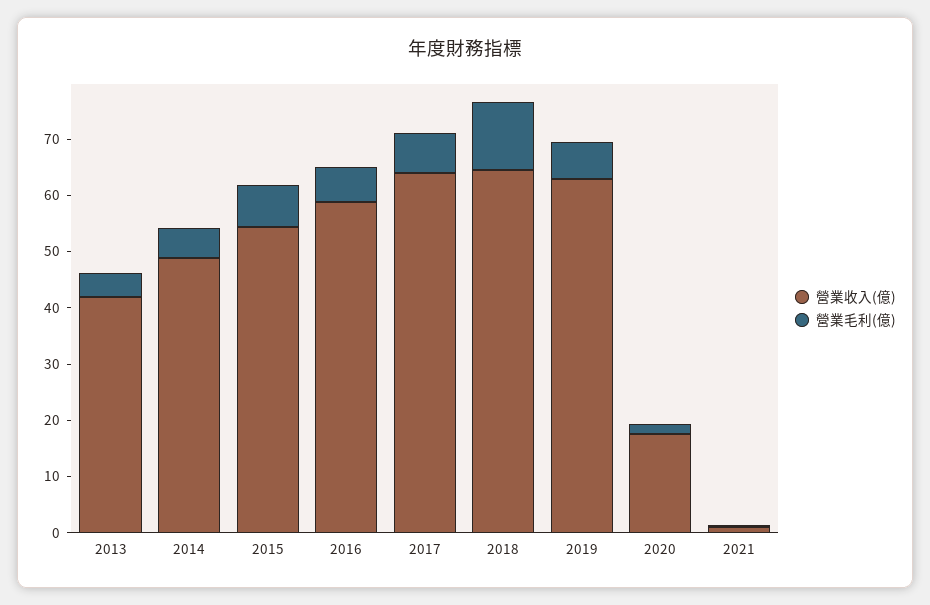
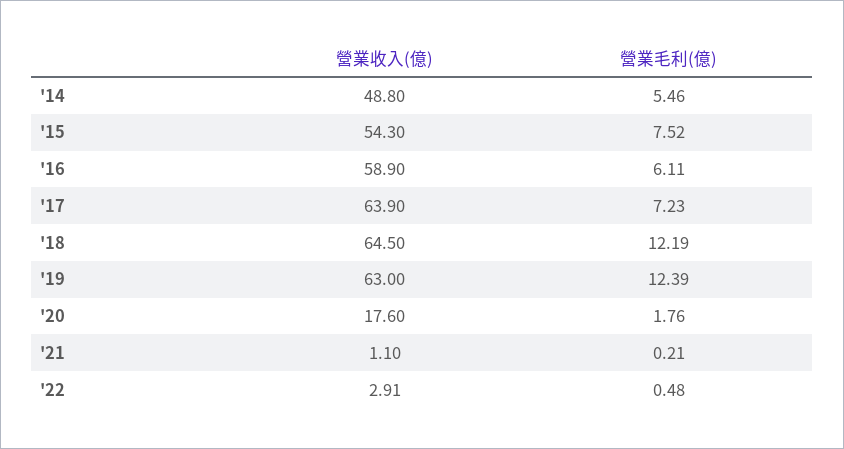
營業收入(億), 2013: 42 -> none
營業毛利(億), 2013: 4 -> none
營業毛利(億), 2019: 6 -> 12.39
營業收入(億), '22: none -> 2.91
營業毛利(億), '22: none -> 0.48

